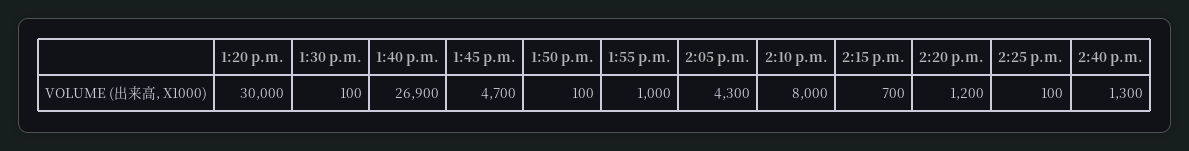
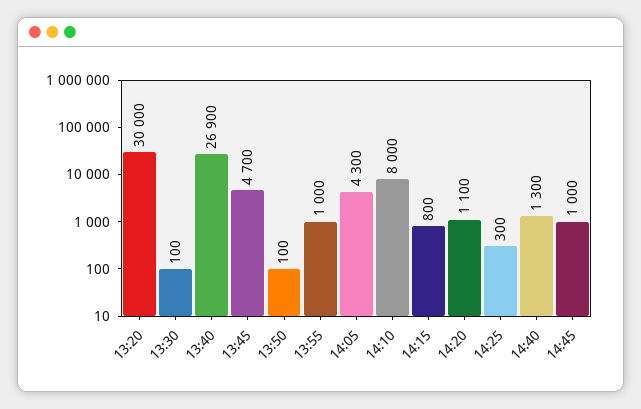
2:15 p.m.: 700 -> 800
2:20 p.m.: 1200 -> 1100
2:25 p.m.: 100 -> 300
14:45: none -> 1000

